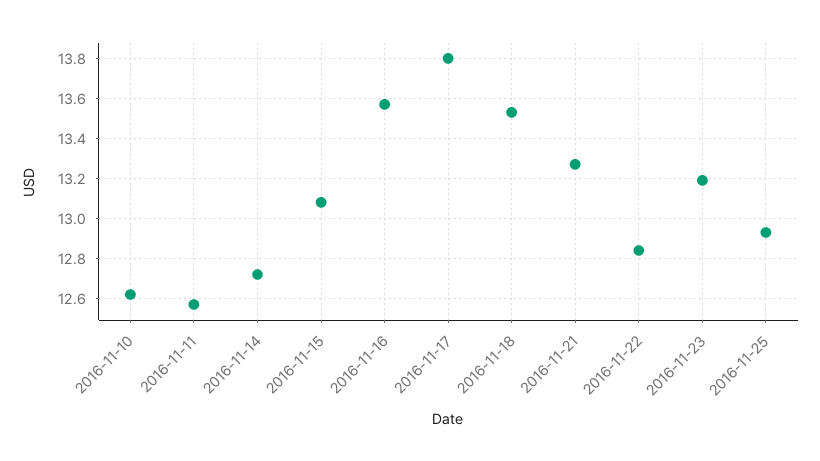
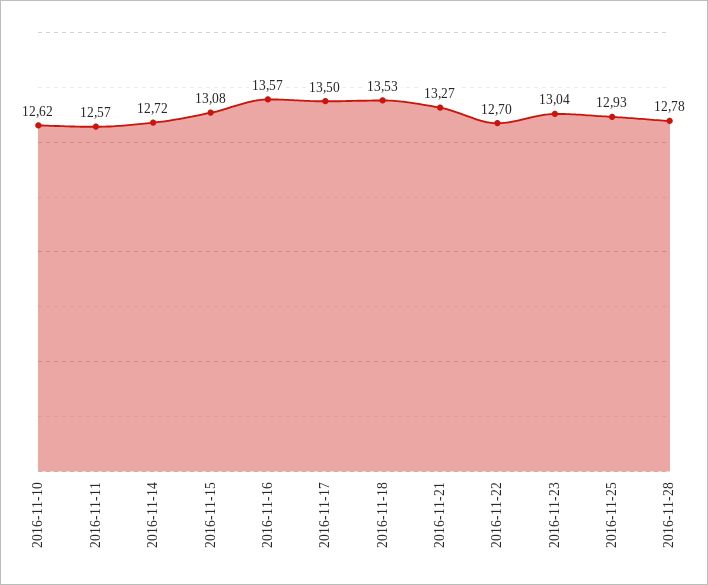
2016-11-17: 13.8 -> 13.5
2016-11-22: 12.85 -> 12.7
2016-11-23: 13.2 -> 13.04
2016-11-28: none -> 12.78

